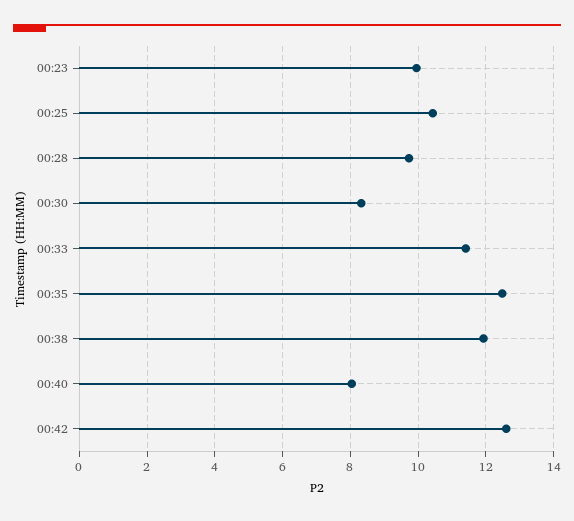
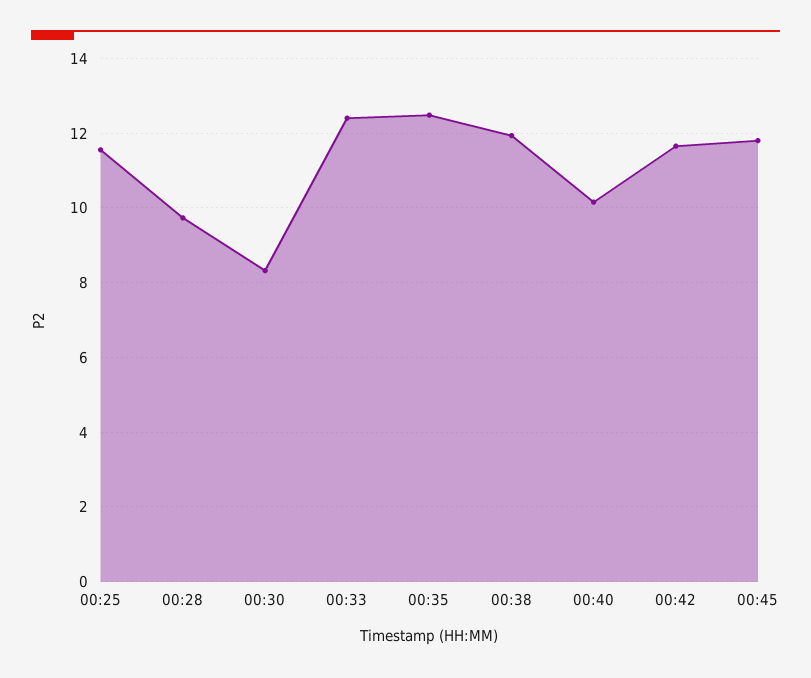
00:23: 10 -> none
00:25: 10.4 -> 11.6
00:33: 11.4 -> 12.4
00:40: 8 -> 10.2
00:42: 12.6 -> 11.6
00:45: none -> 11.8

